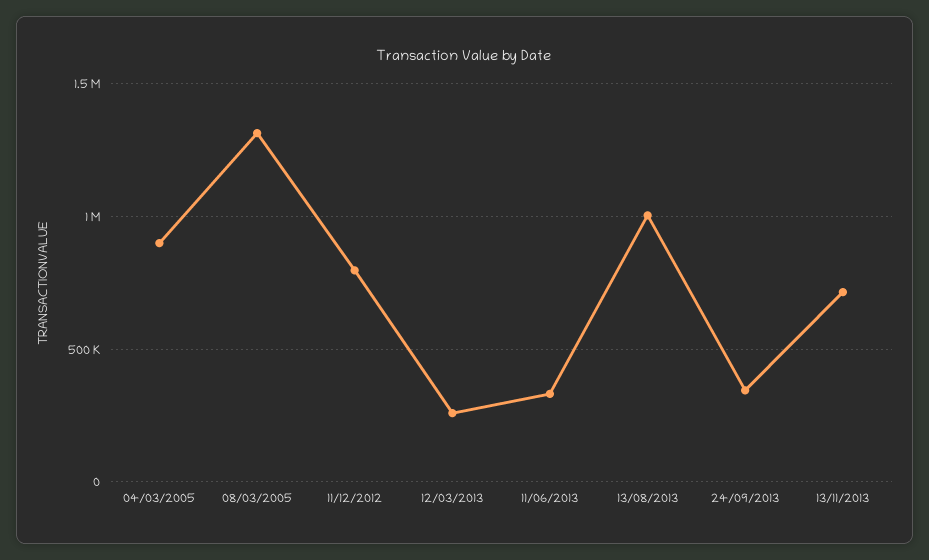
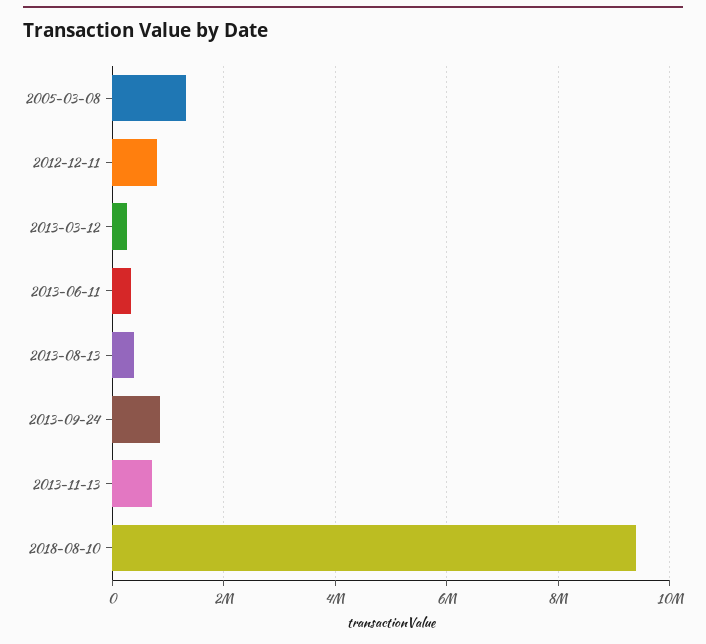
04/03/2005: 900000 -> none
13/08/2013: 1000000 -> 400000
24/09/2013: 350000 -> 800000
2018-08-10: none -> 9400000

